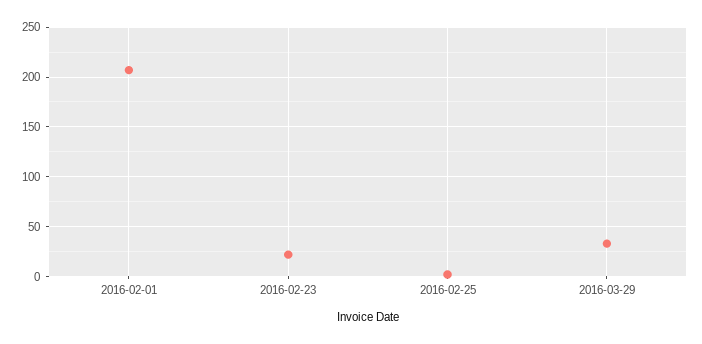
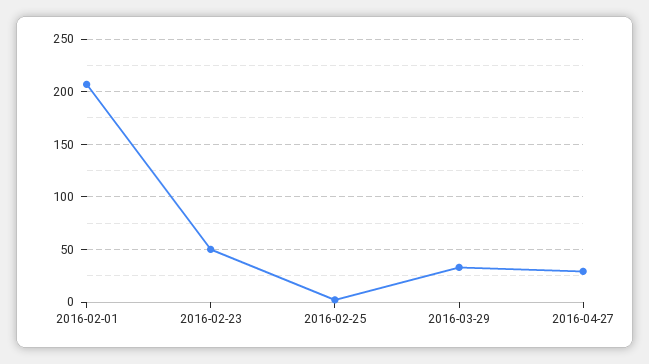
2016-02-23: 20 -> 50
2016-04-27: none -> 30

